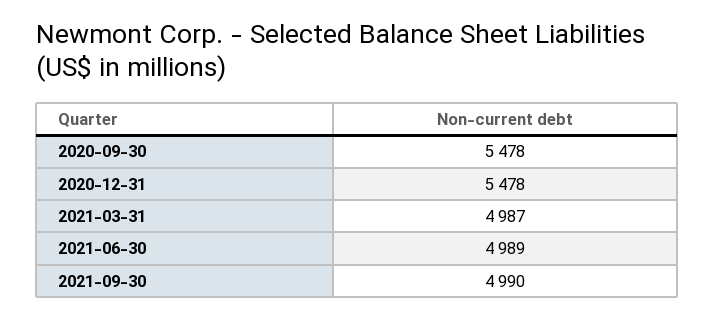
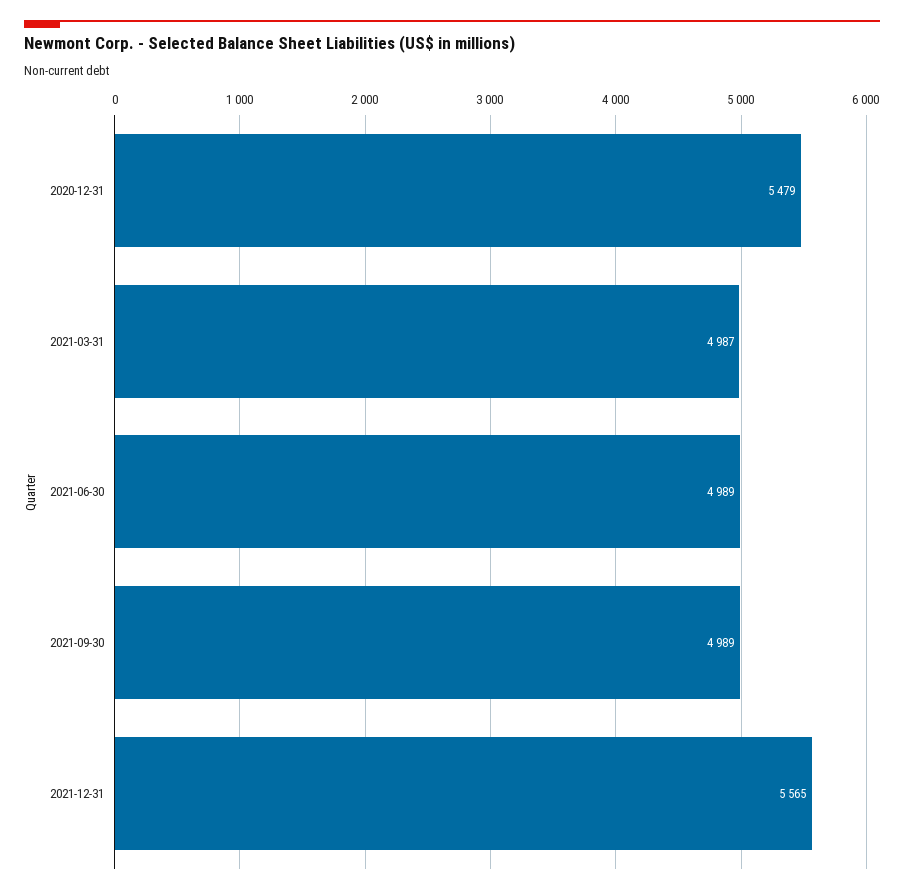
2020-09-30: 5478 -> none
2020-12-31: 5478 -> 5479
2021-09-30: 4990 -> 4989
2021-12-31: none -> 5565

